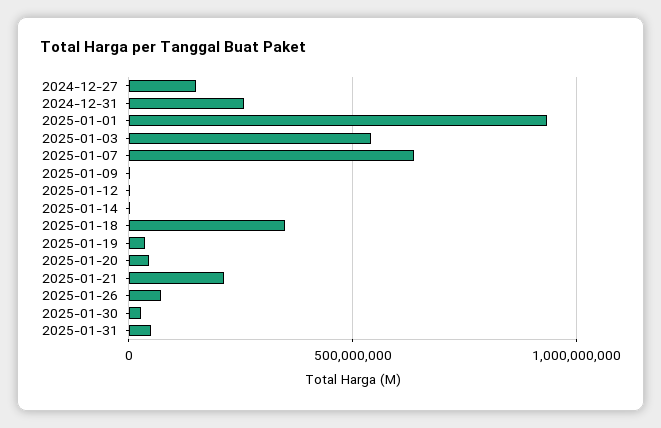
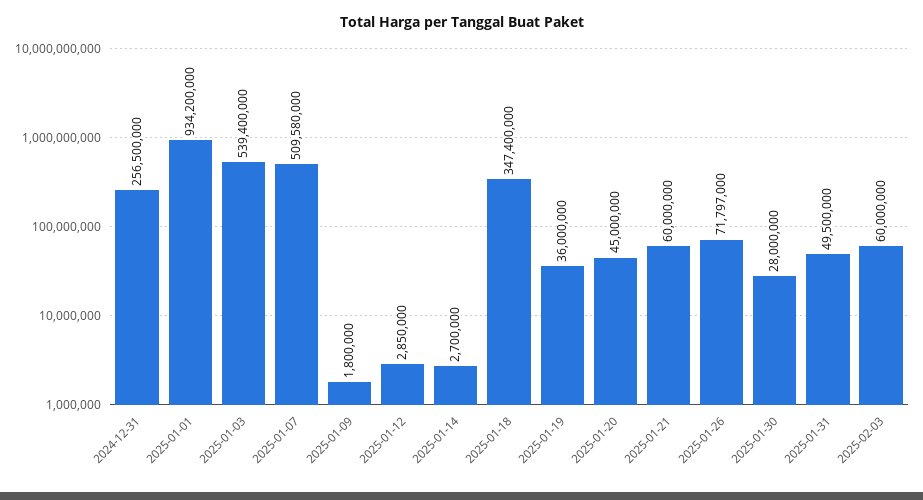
2024-12-27: 150000000 -> none
2025-01-07: 650000000 -> 509580000
2025-01-21: 200000000 -> 60000000
2025-02-03: none -> 60000000

